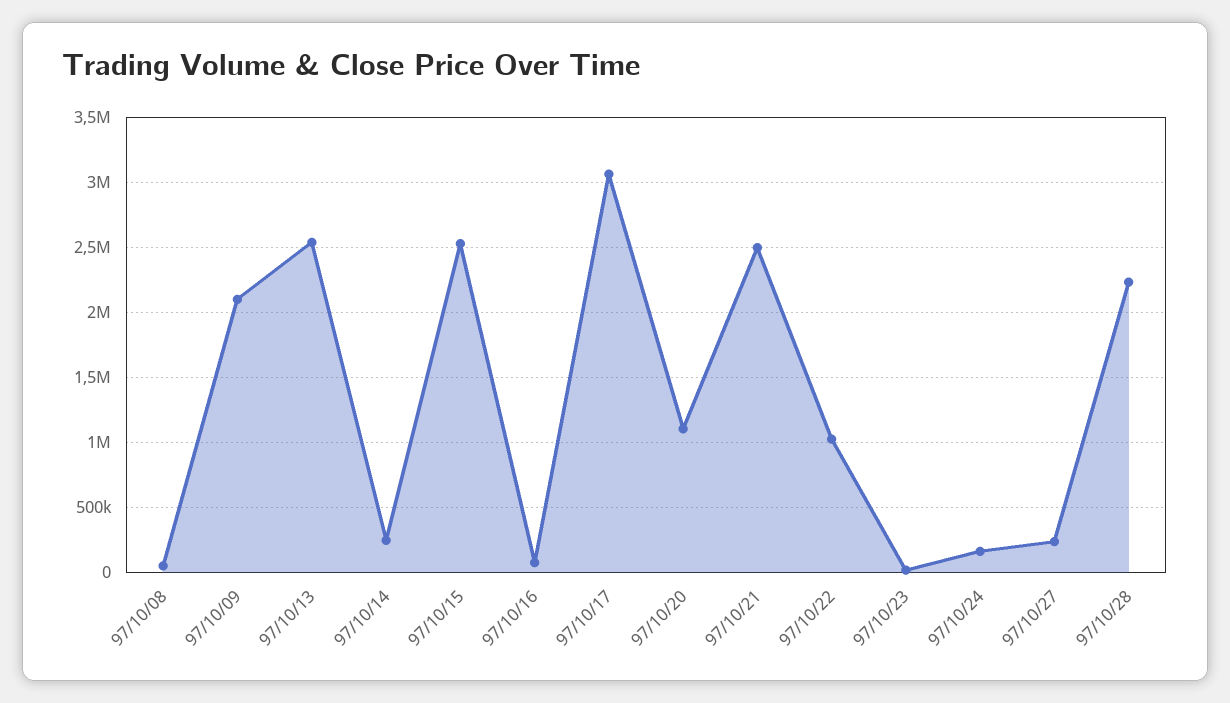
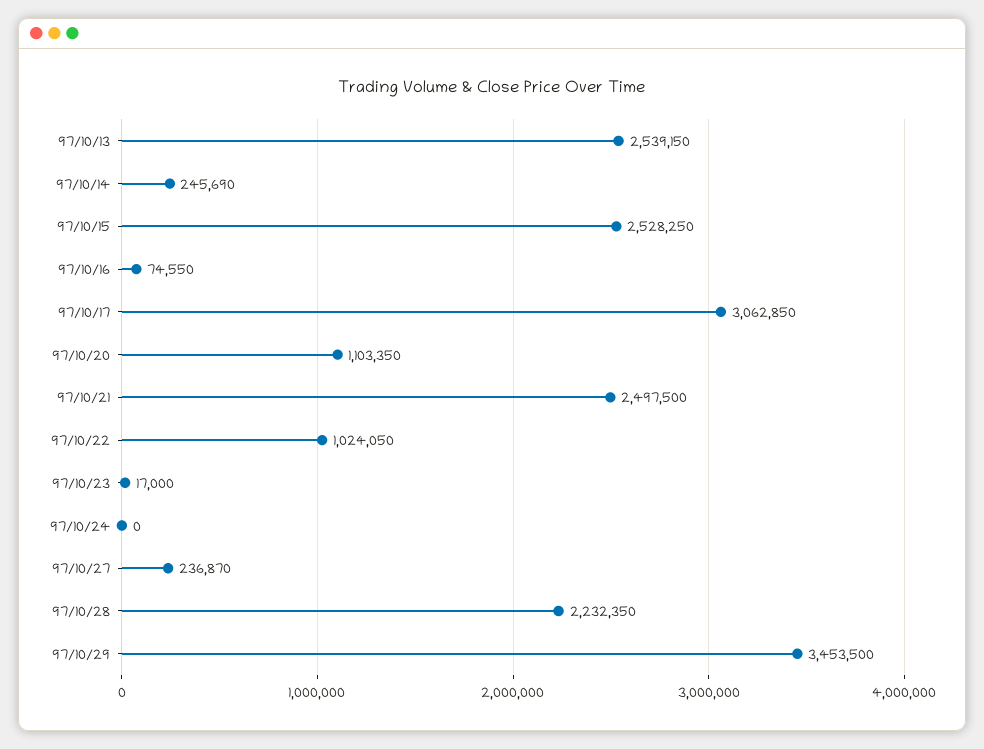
97/10/08: 50000 -> none
97/10/09: 2100000 -> none
97/10/24: 150000 -> 0
97/10/29: none -> 3453500

